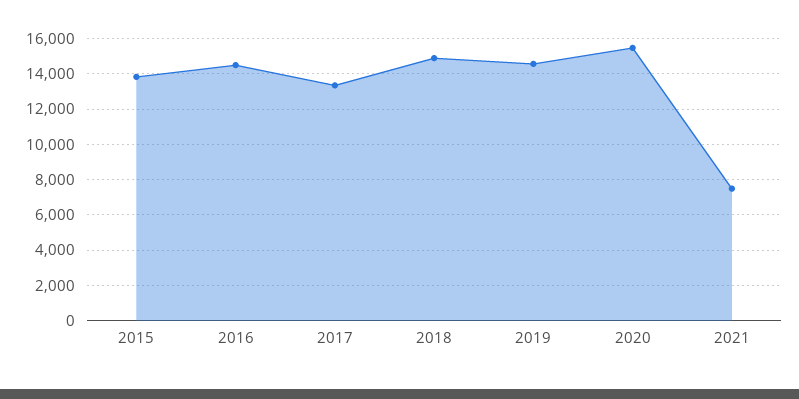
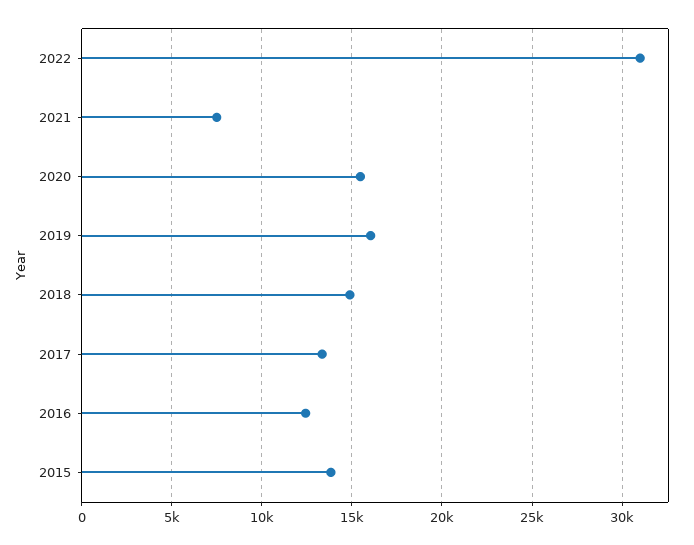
2016: 14500 -> 12500
2019: 14500 -> 16000
2022: none -> 31000

